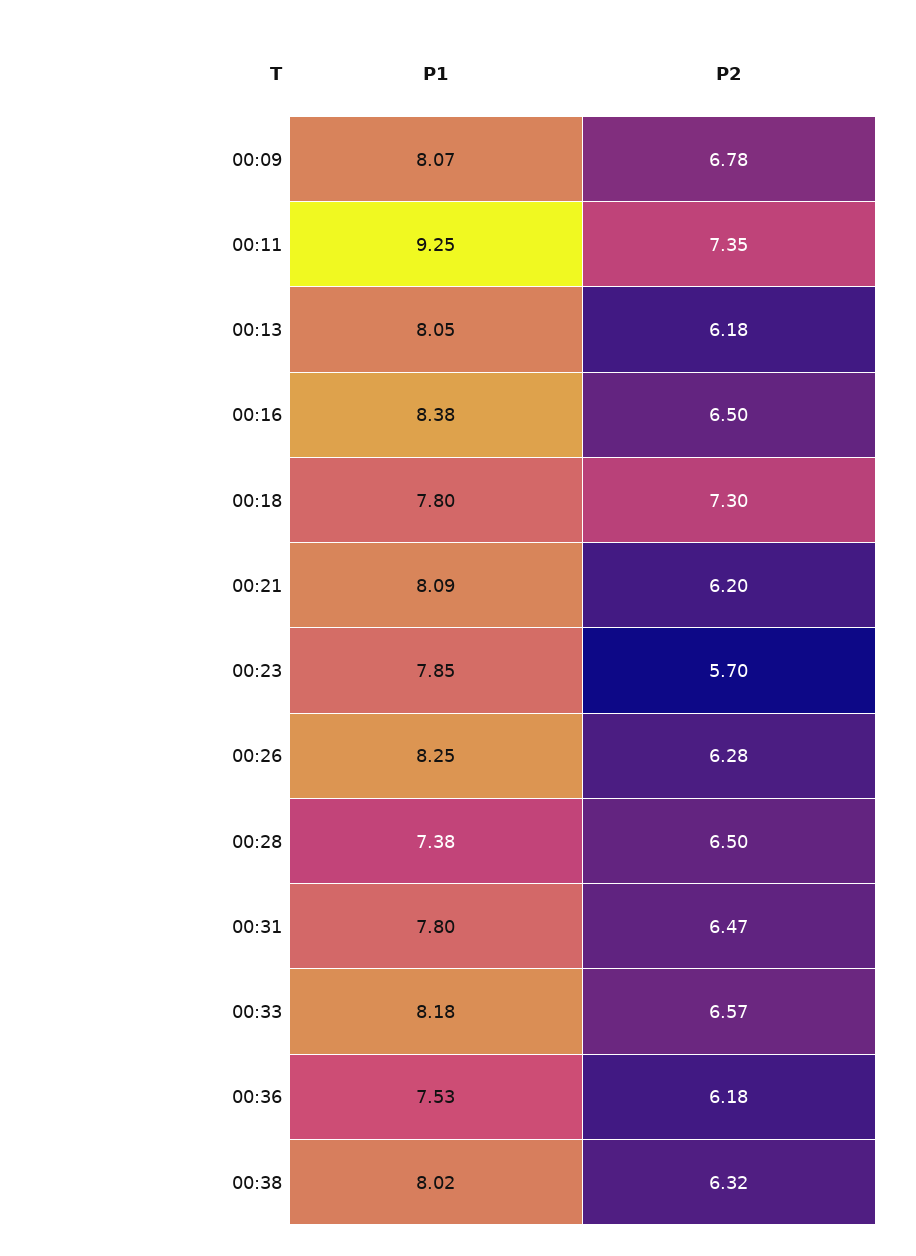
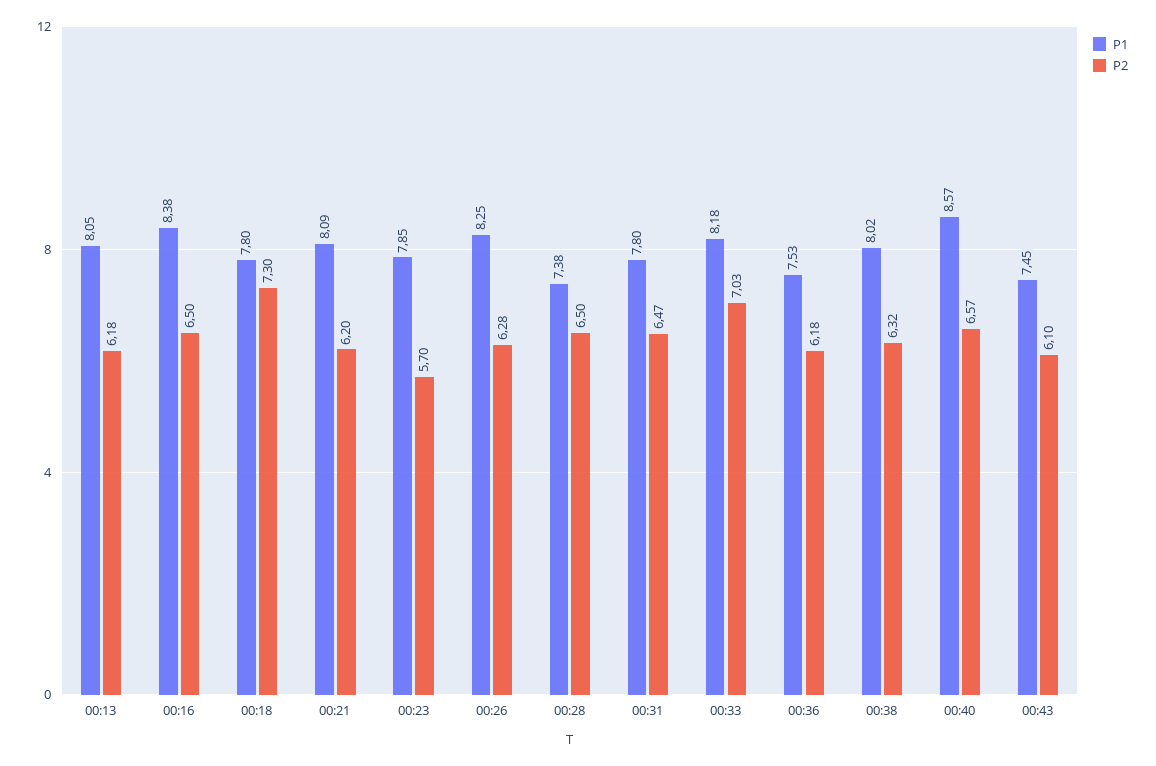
P1, 00:09: 8.07 -> none
P2, 00:09: 6.78 -> none
P1, 00:11: 9.25 -> none
P2, 00:11: 7.35 -> none
P2, 00:33: 6.57 -> 7.03
P1, 00:40: none -> 8.57
P2, 00:40: none -> 6.57
P1, 00:43: none -> 7.45
P2, 00:43: none -> 6.1

